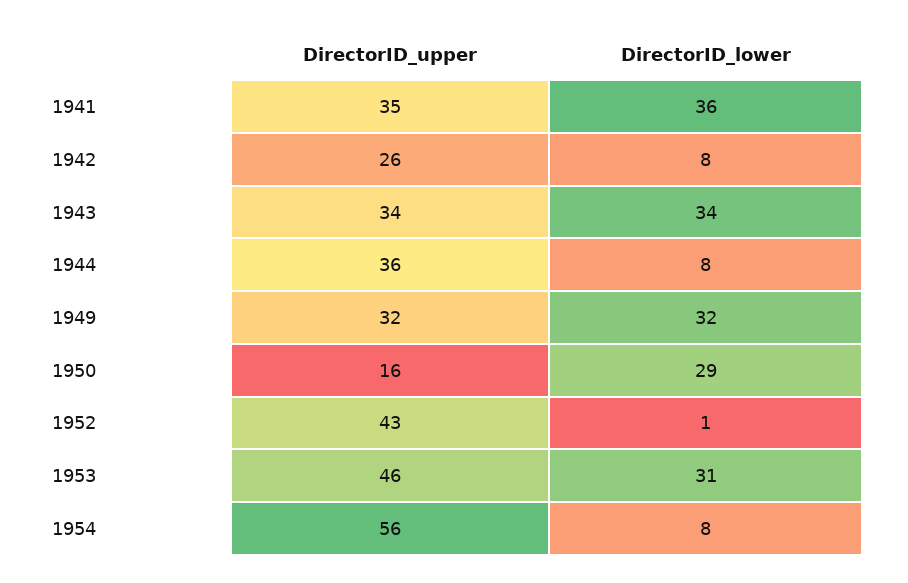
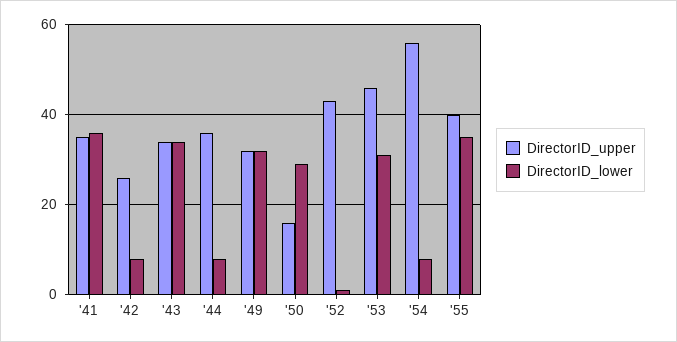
DirectorID_upper, '55: none -> 40
DirectorID_lower, '55: none -> 35

